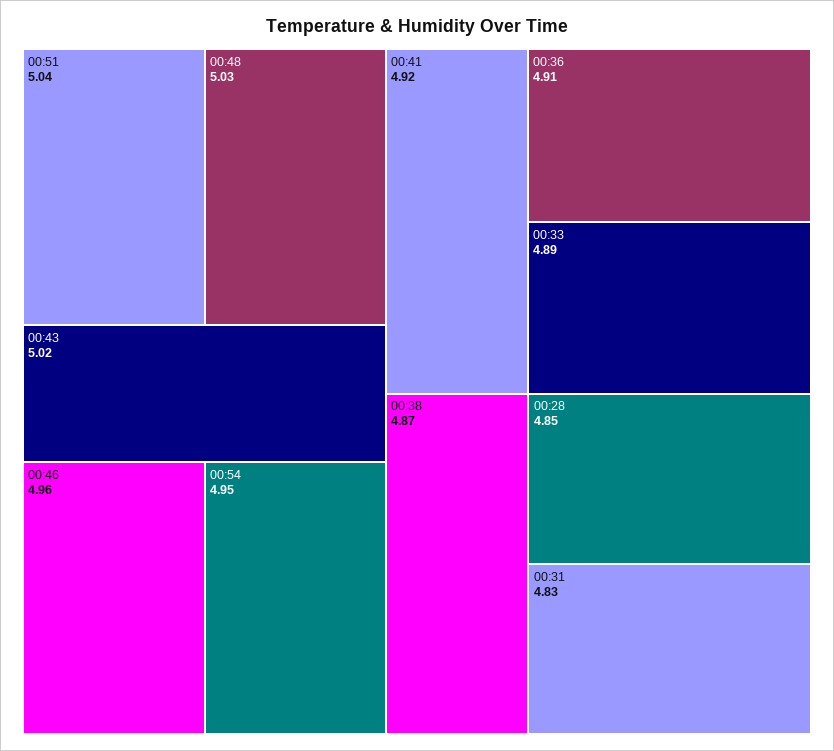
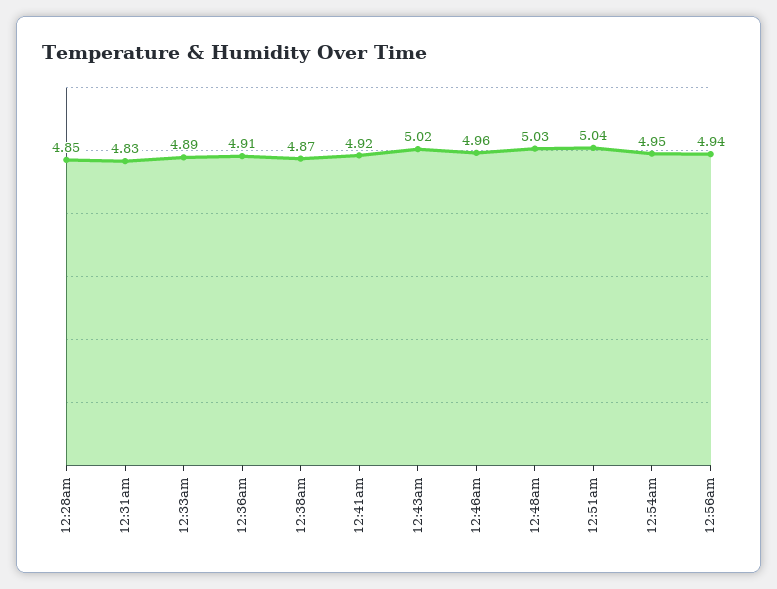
12:56am: none -> 4.94

